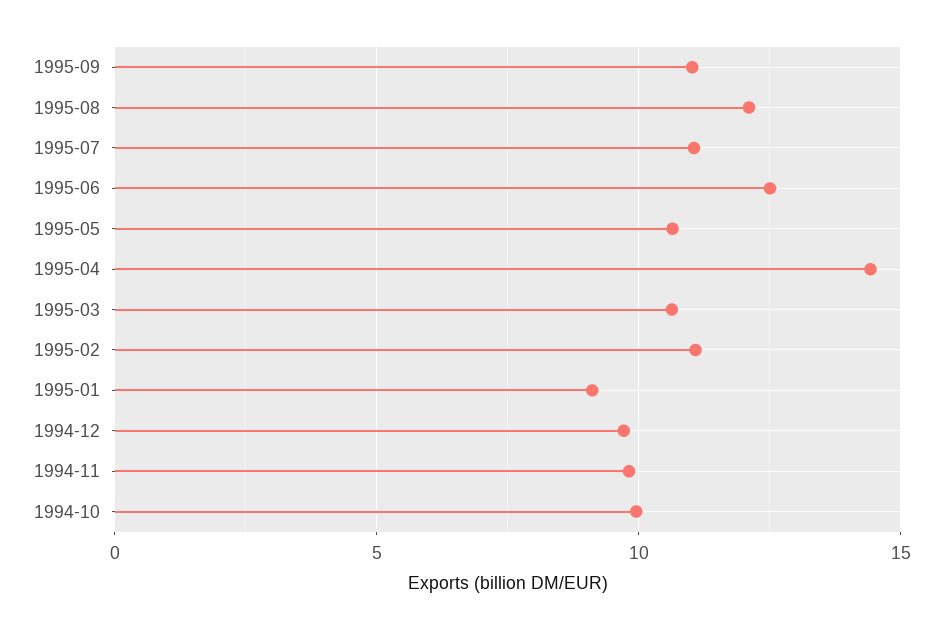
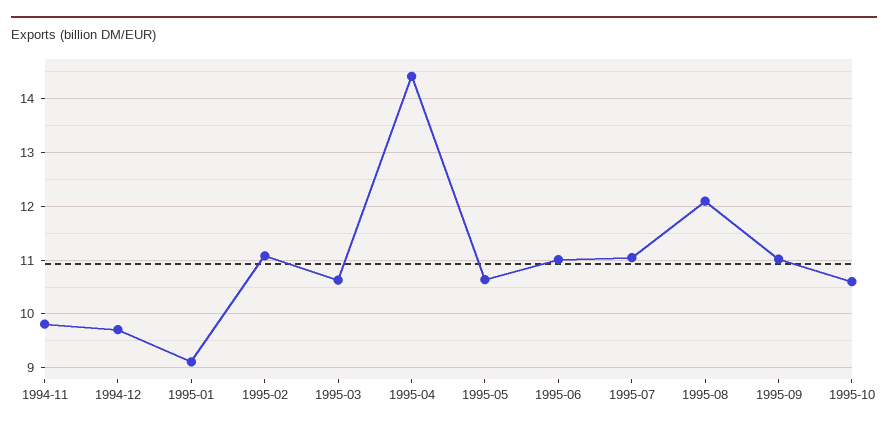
1995-06: 12.5 -> 11
1994-10: 10 -> none
1995-10: none -> 10.6

